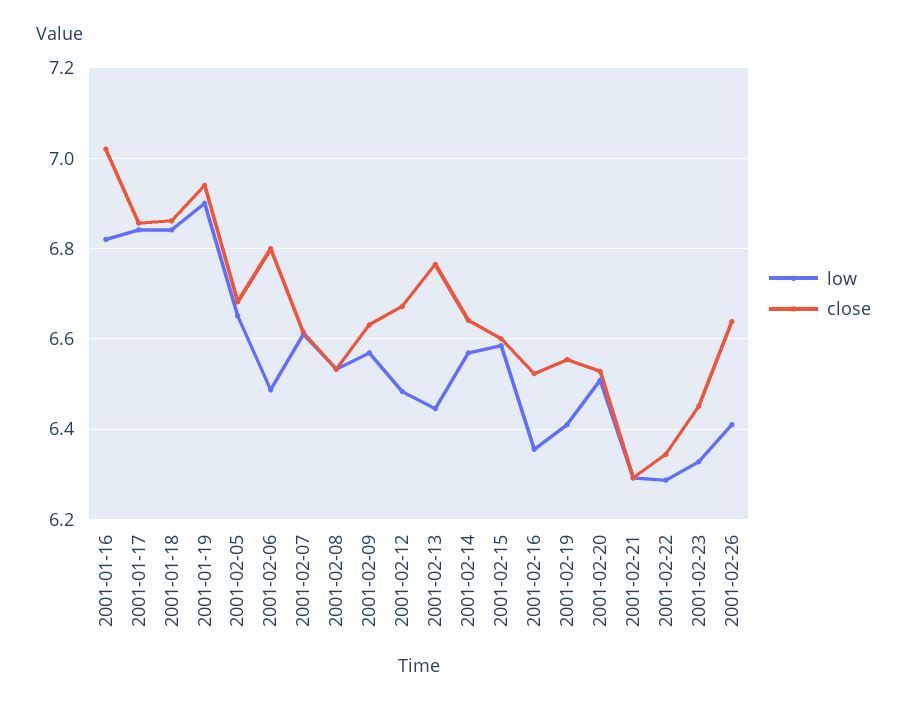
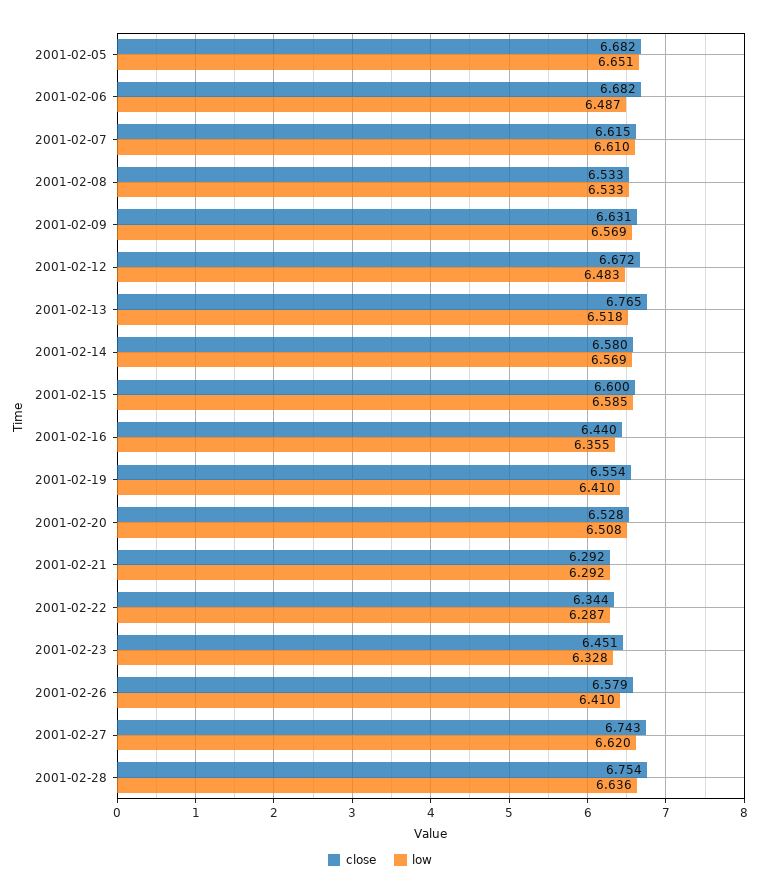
low, 2001-01-16: 6.82 -> none
close, 2001-01-16: 7.02 -> none
low, 2001-01-17: 6.84 -> none
close, 2001-01-17: 6.86 -> none
low, 2001-01-18: 6.84 -> none
close, 2001-01-18: 6.86 -> none
low, 2001-01-19: 6.9 -> none
close, 2001-01-19: 6.94 -> none
close, 2001-02-06: 6.8 -> 6.682
low, 2001-02-13: 6.44 -> 6.518
close, 2001-02-14: 6.64 -> 6.58
close, 2001-02-16: 6.52 -> 6.44
close, 2001-02-26: 6.64 -> 6.579
close, 2001-02-27: none -> 6.743
low, 2001-02-27: none -> 6.62
close, 2001-02-28: none -> 6.754
low, 2001-02-28: none -> 6.636

